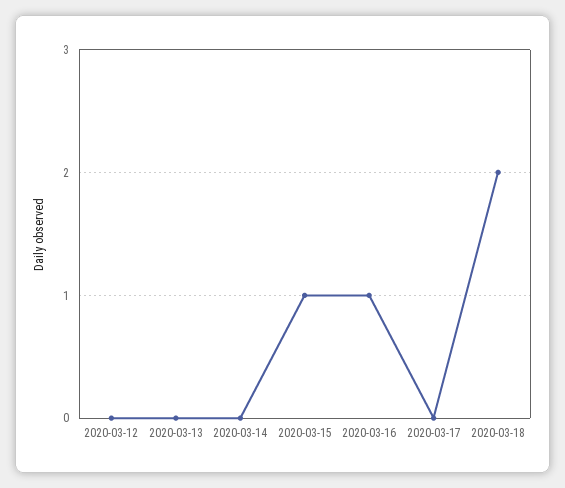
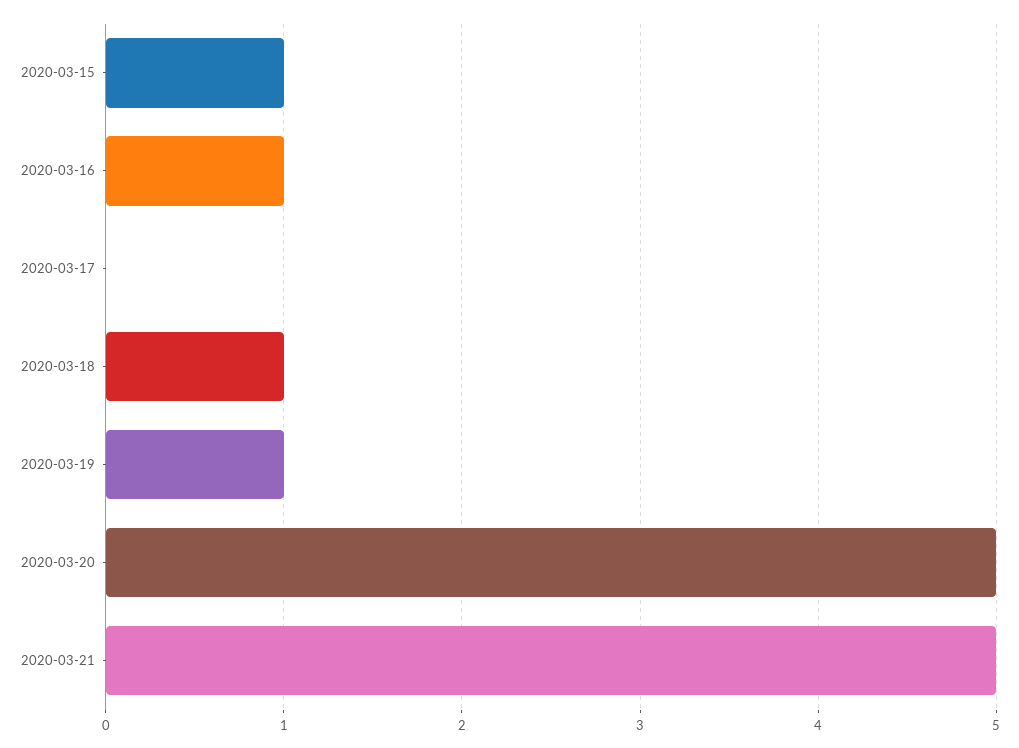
2020-03-12: 0 -> none
2020-03-13: 0 -> none
2020-03-14: 0 -> none
2020-03-18: 2 -> 1
2020-03-19: none -> 1
2020-03-20: none -> 5
2020-03-21: none -> 5

